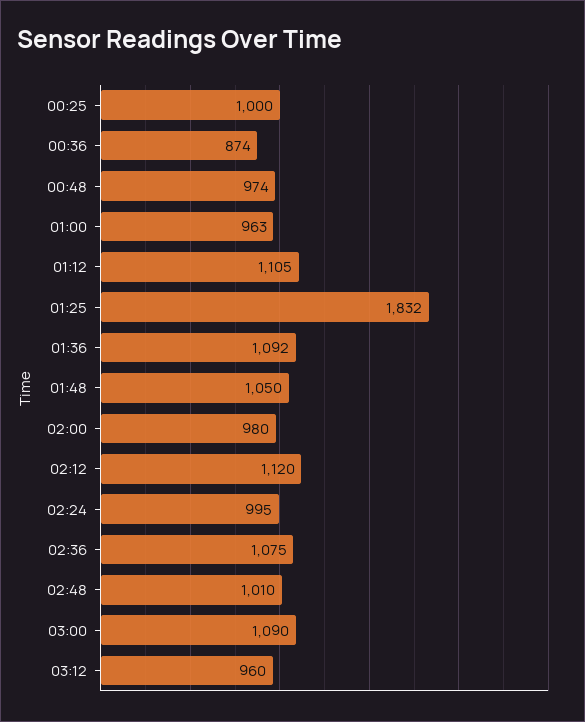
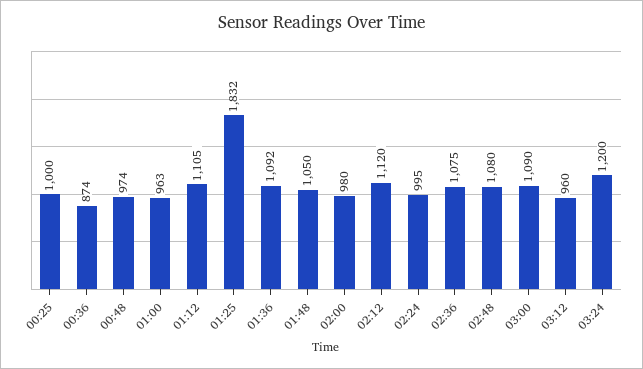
02:48: 1010 -> 1080
03:24: none -> 1200

